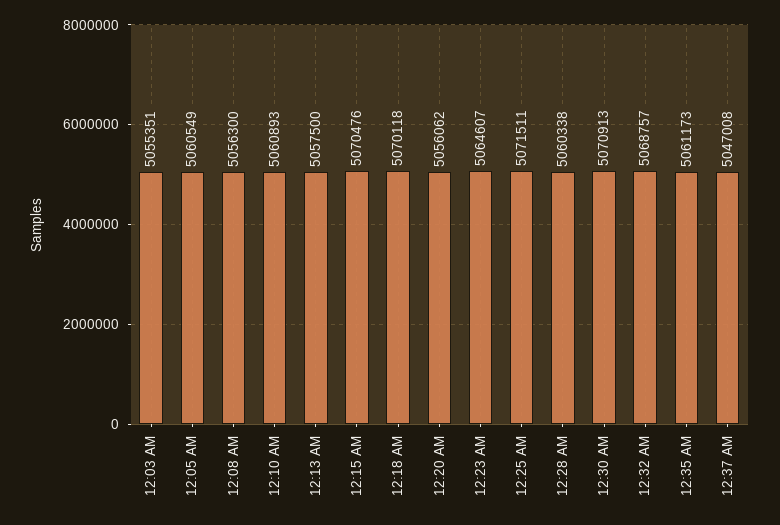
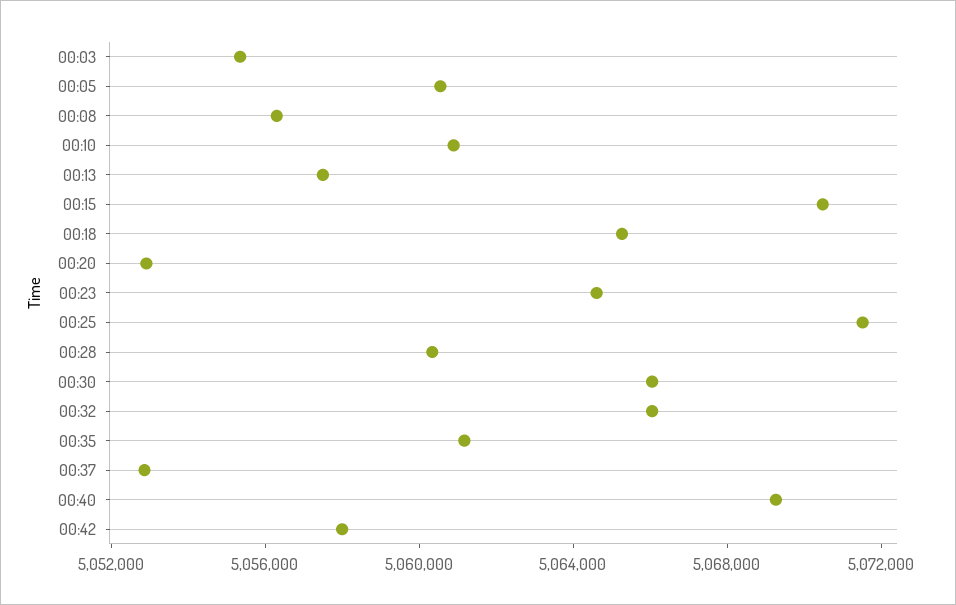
12:18 AM: 5070118 -> 5065000
12:20 AM: 5056062 -> 5053000
12:30 AM: 5070913 -> 5066000
12:32 AM: 5068757 -> 5066000
12:37 AM: 5047008 -> 5053000
00:40: none -> 5069000
00:42: none -> 5058000

